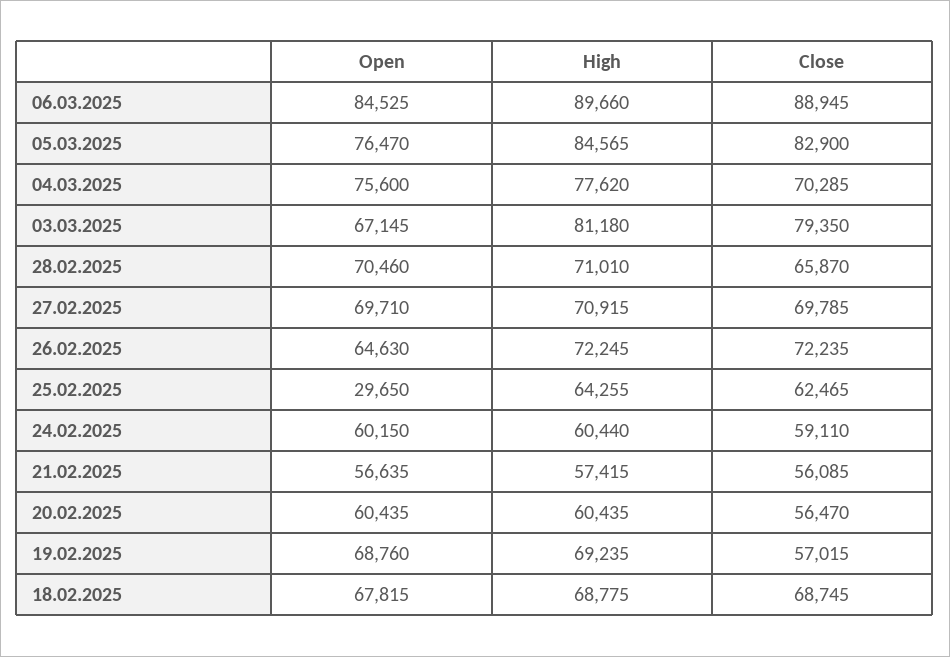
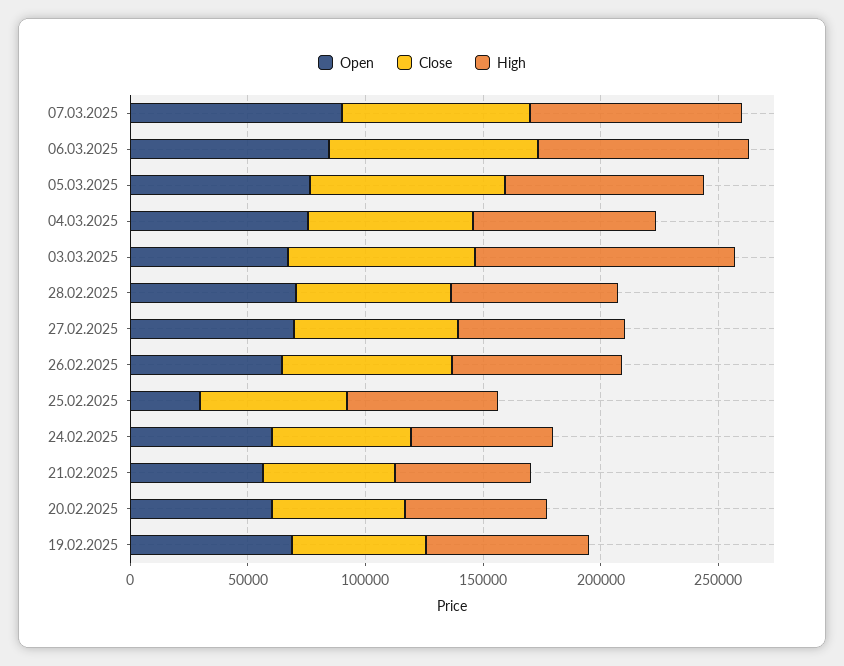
High, 03.03.2025: 81180 -> 110000
Open, 18.02.2025: 67815 -> none
High, 18.02.2025: 68775 -> none
Close, 18.02.2025: 68745 -> none
Open, 07.03.2025: none -> 90000
Close, 07.03.2025: none -> 80000
High, 07.03.2025: none -> 90000

